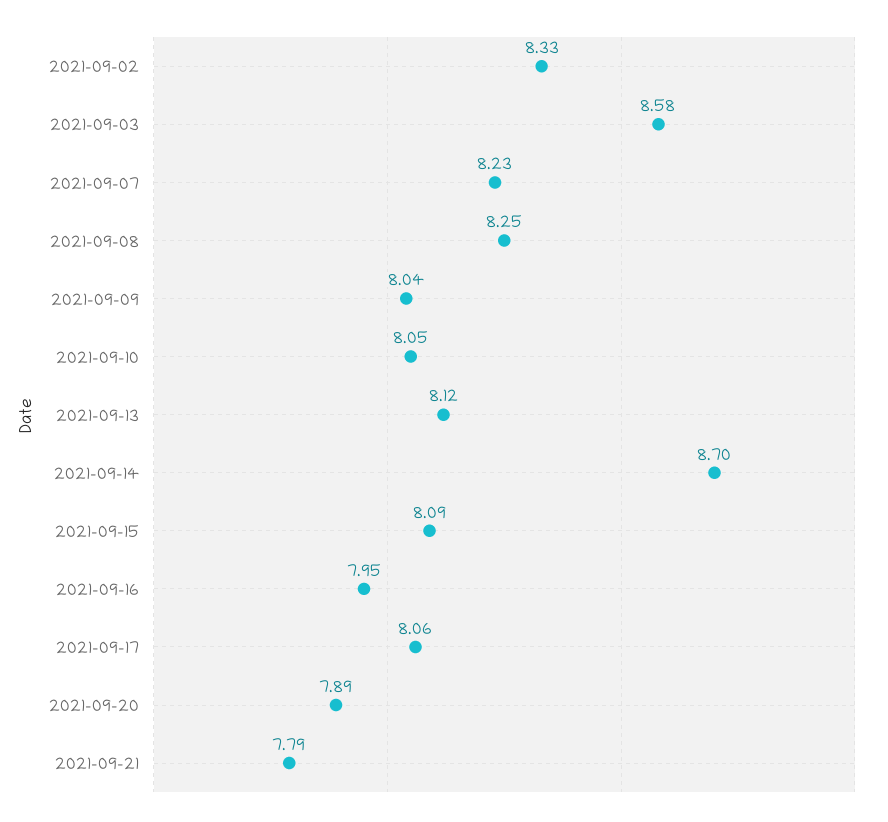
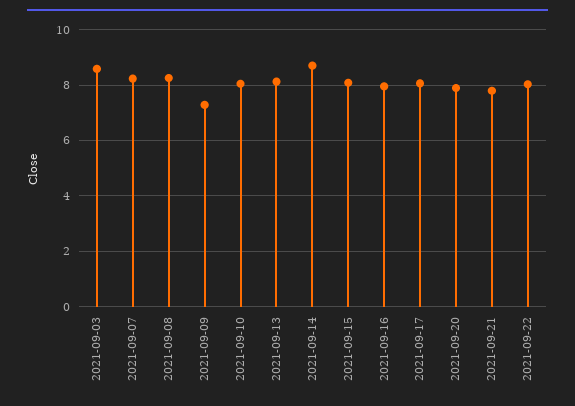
2021-09-02: 8.33 -> none
2021-09-09: 8.04 -> 7.25
2021-09-22: none -> 8

